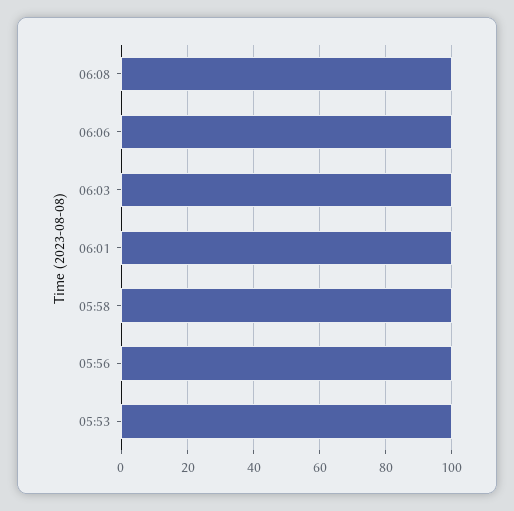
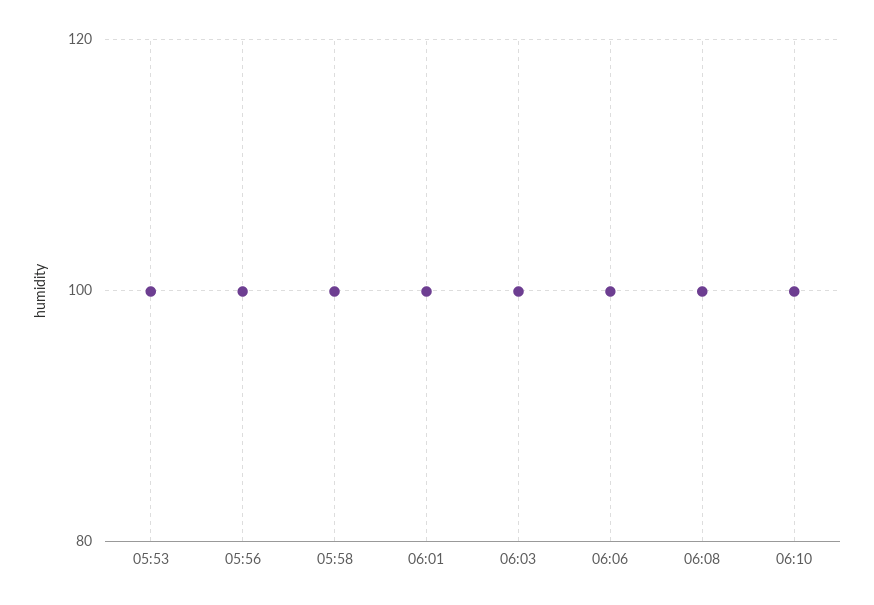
06:10: none -> 100

